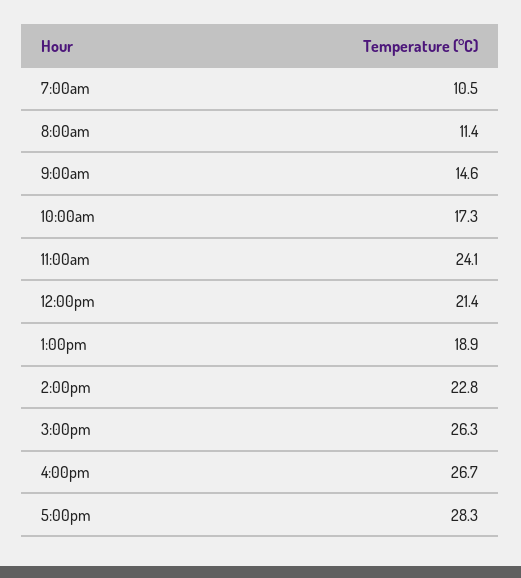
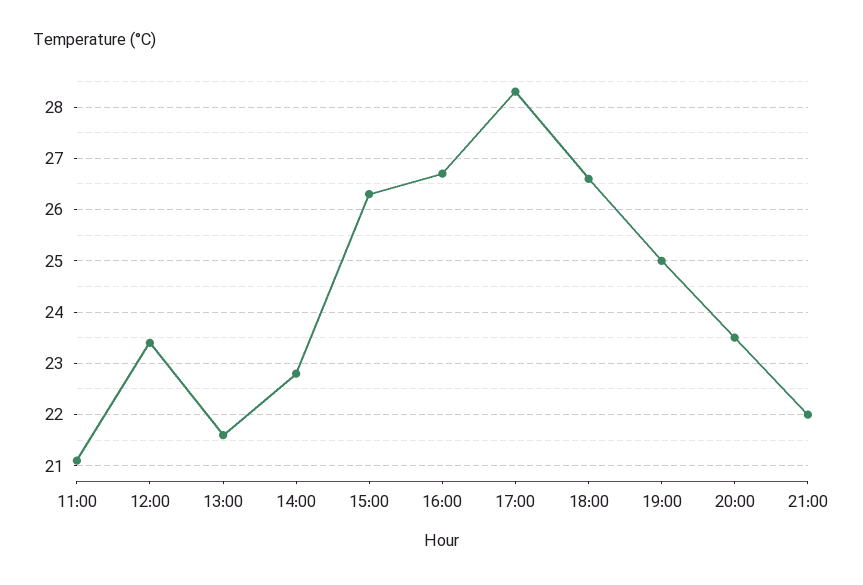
7:00am: 10.5 -> none
8:00am: 11.4 -> none
9:00am: 14.6 -> none
10:00am: 17.3 -> none
11:00am: 24.1 -> 21
12:00pm: 21.4 -> 23.5
1:00pm: 18.9 -> 21.5
18:00: none -> 26.5
19:00: none -> 25
20:00: none -> 23.5
21:00: none -> 22

